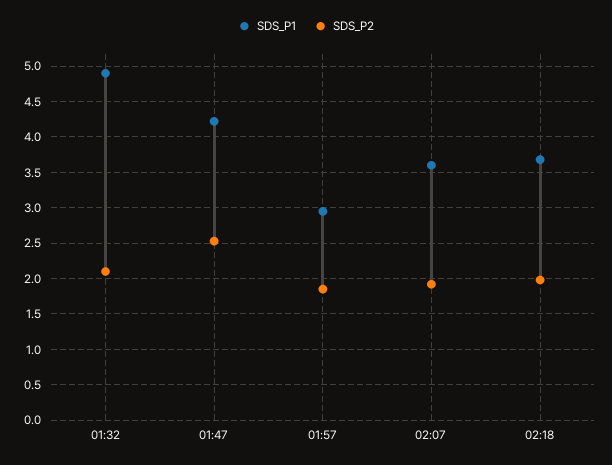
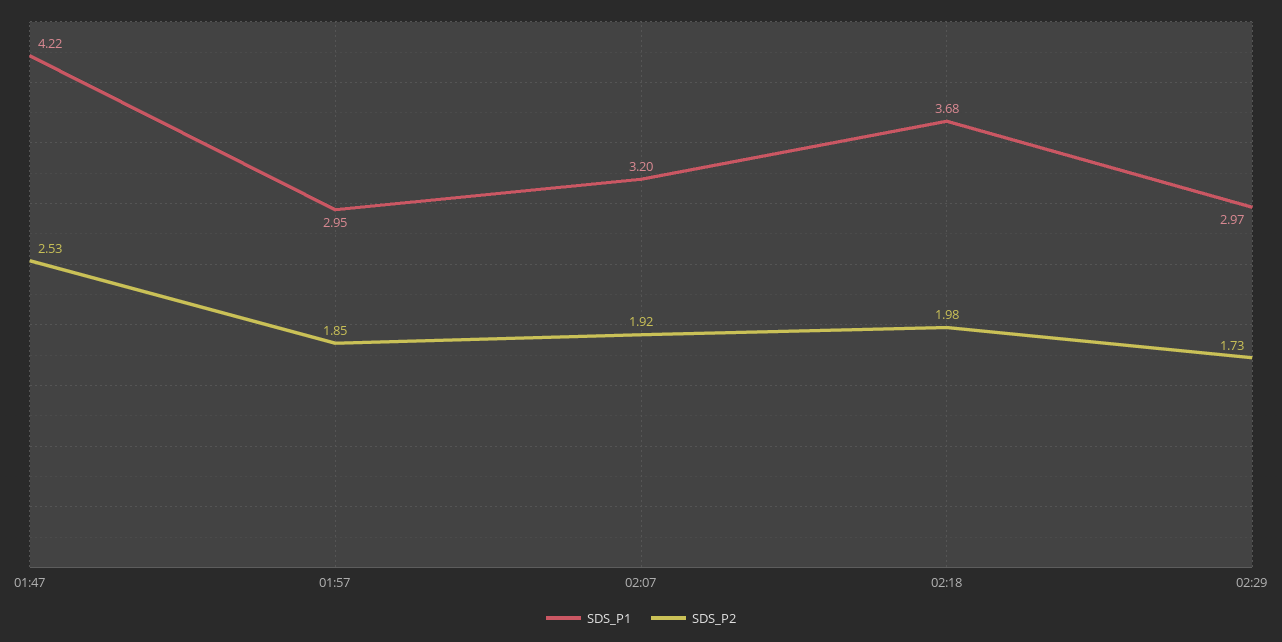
SDS_P1, 01:32: 4.9 -> none
SDS_P2, 01:32: 2.1 -> none
SDS_P1, 02:07: 3.6 -> 3.2
SDS_P1, 02:29: none -> 2.97
SDS_P2, 02:29: none -> 1.73

